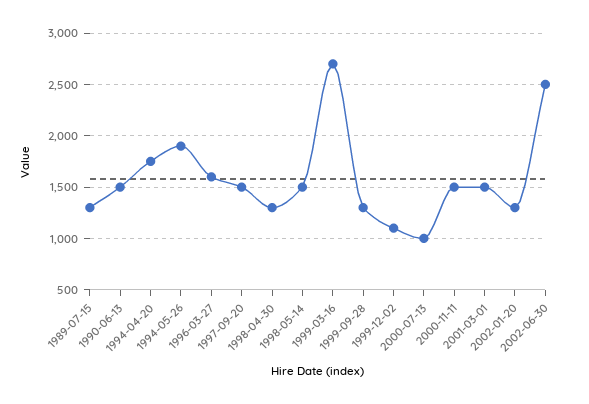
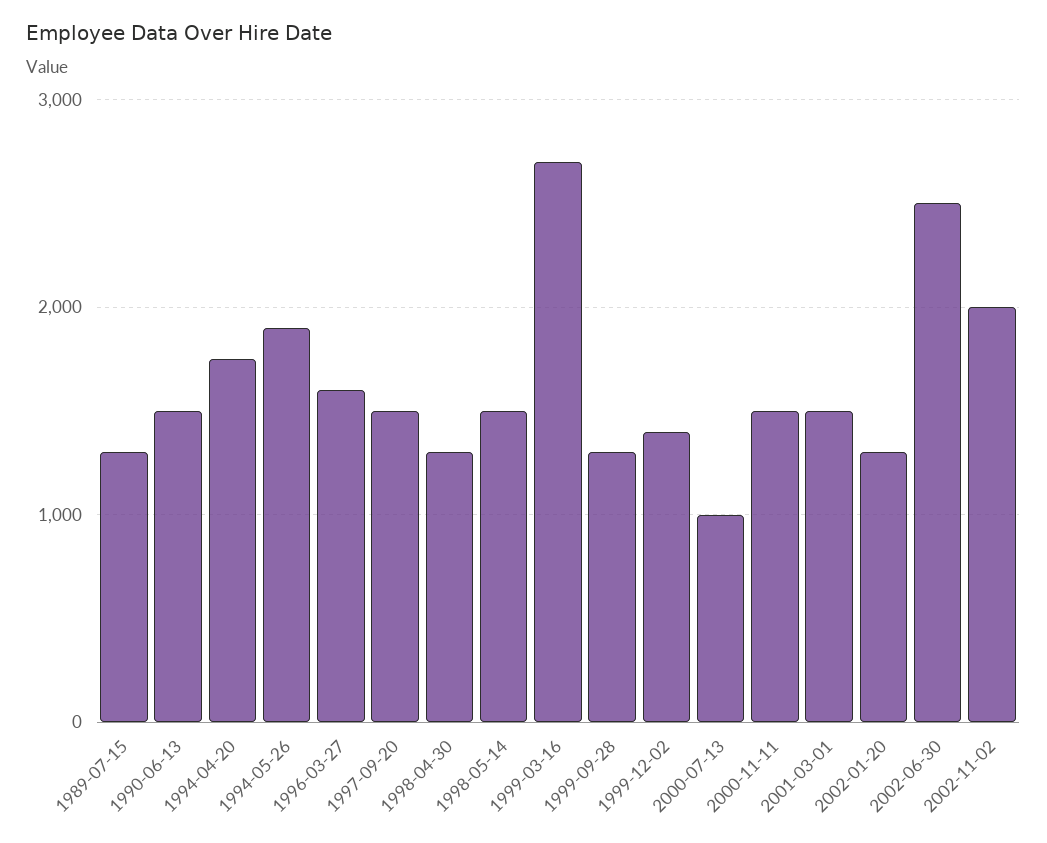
1999-12-02: 1100 -> 1400
2002-11-02: none -> 2000

